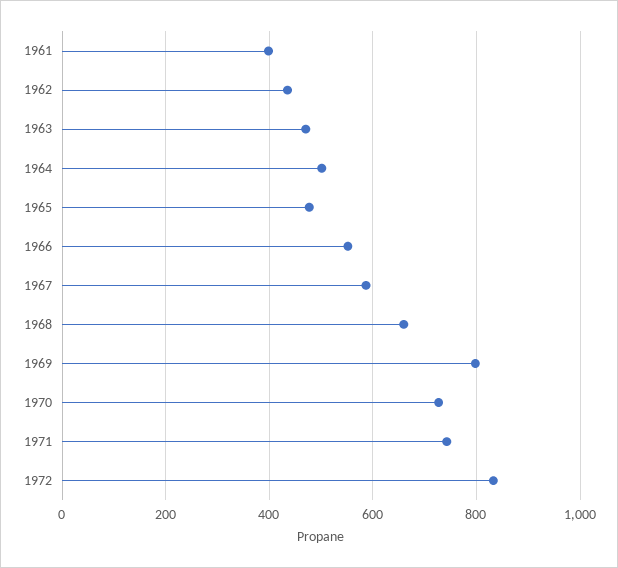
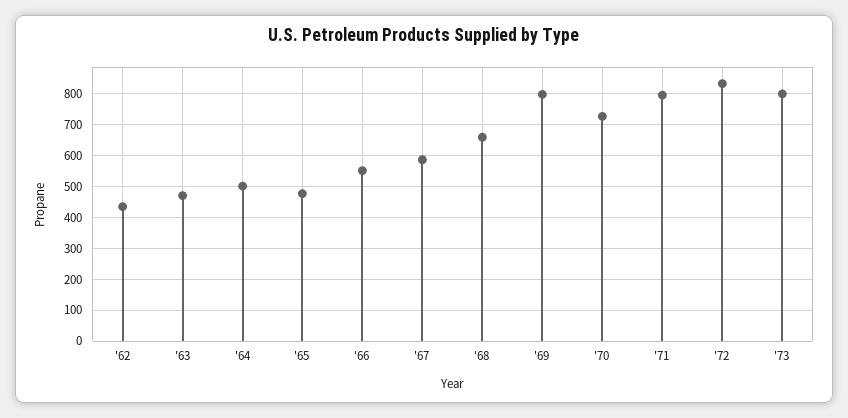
1961: 400 -> none
1971: 740 -> 800
'73: none -> 800

